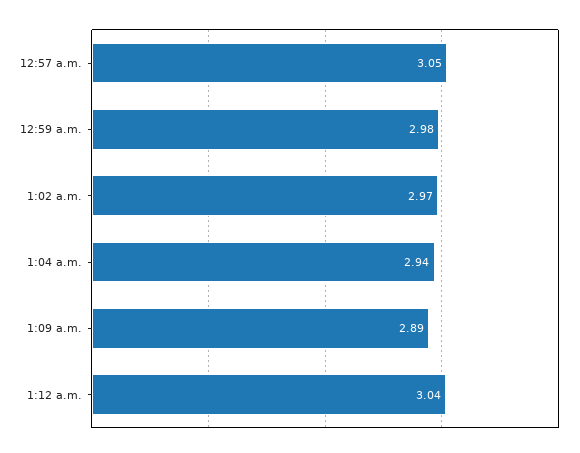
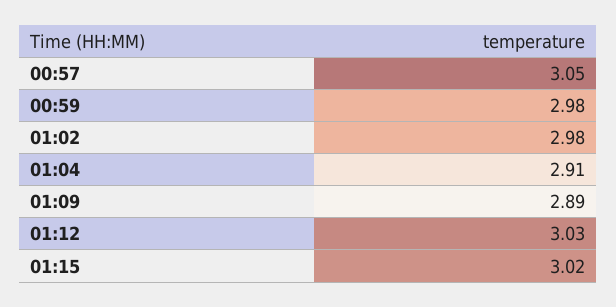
1:02 a.m.: 2.97 -> 2.98
1:04 a.m.: 2.94 -> 2.91
1:12 a.m.: 3.04 -> 3.03
01:15: none -> 3.02

